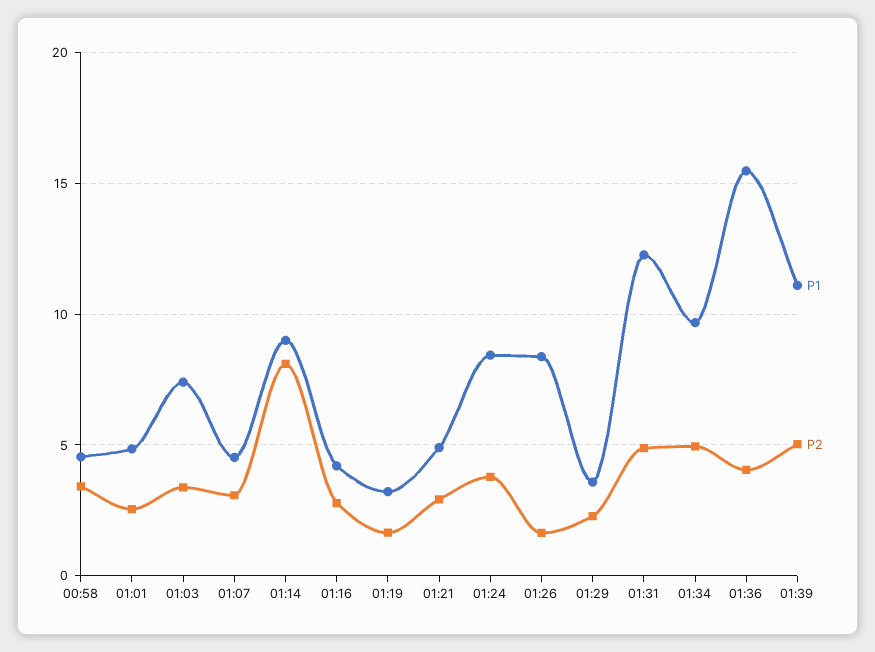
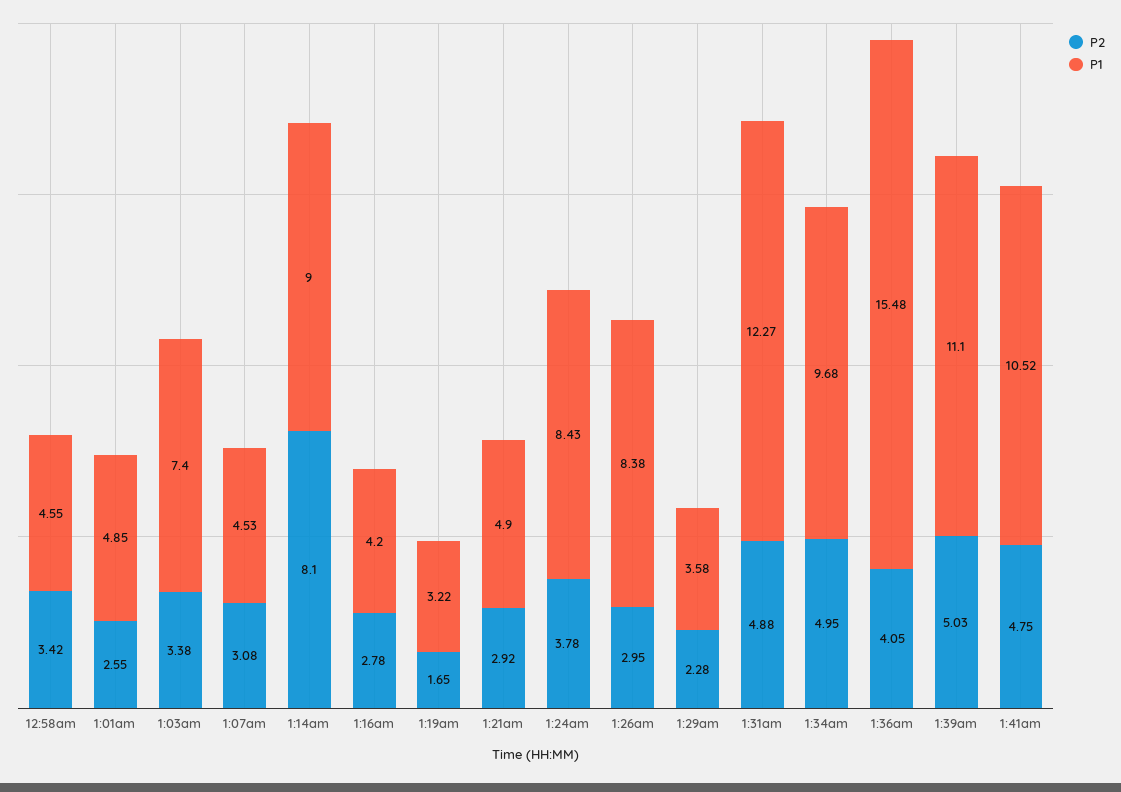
P2, 01:26: 1.5 -> 2.95
P2, 1:41am: none -> 4.75
P1, 1:41am: none -> 10.52

